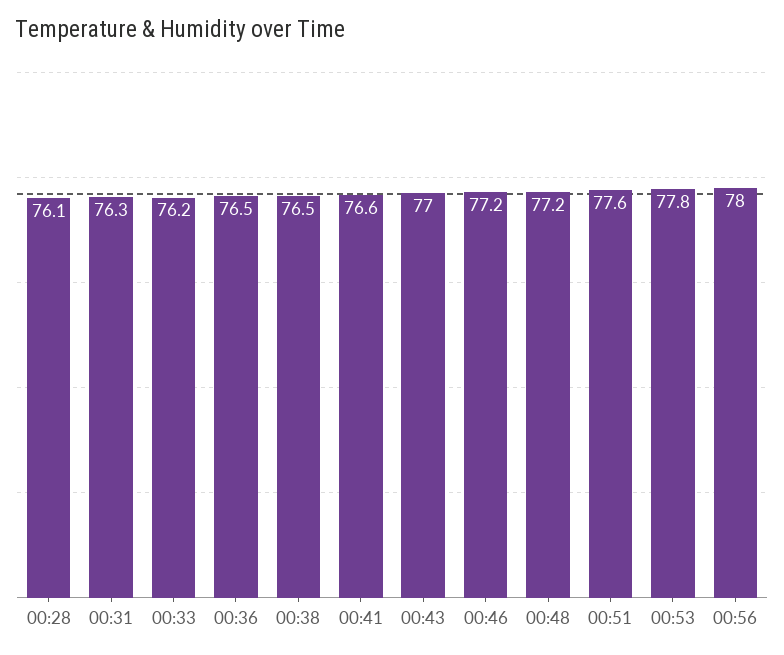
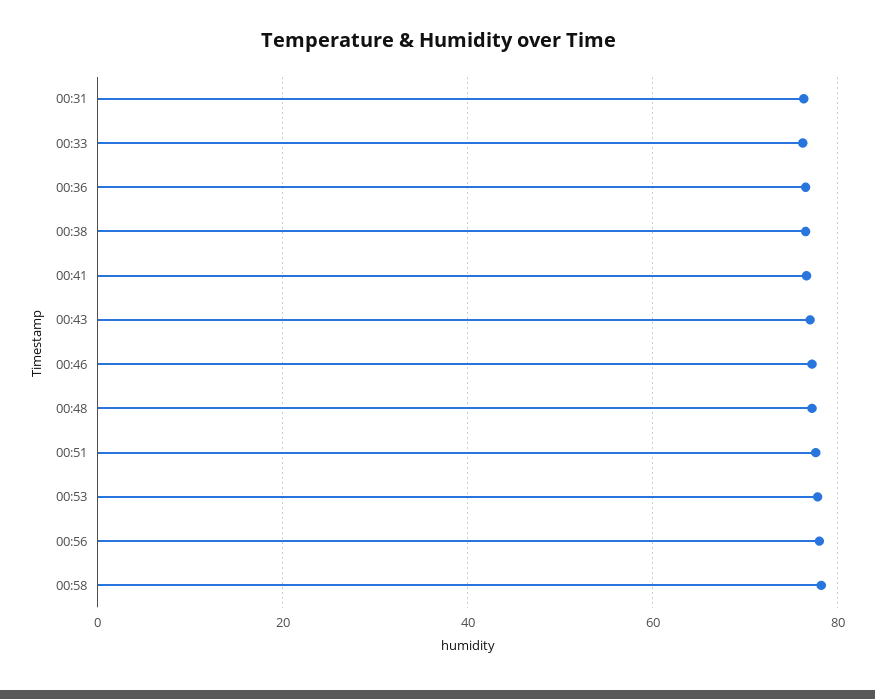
00:28: 76.1 -> none
00:58: none -> 78

